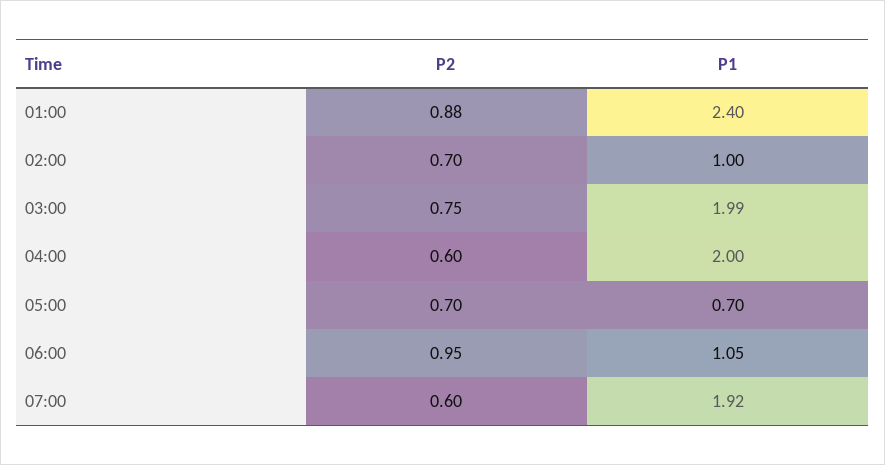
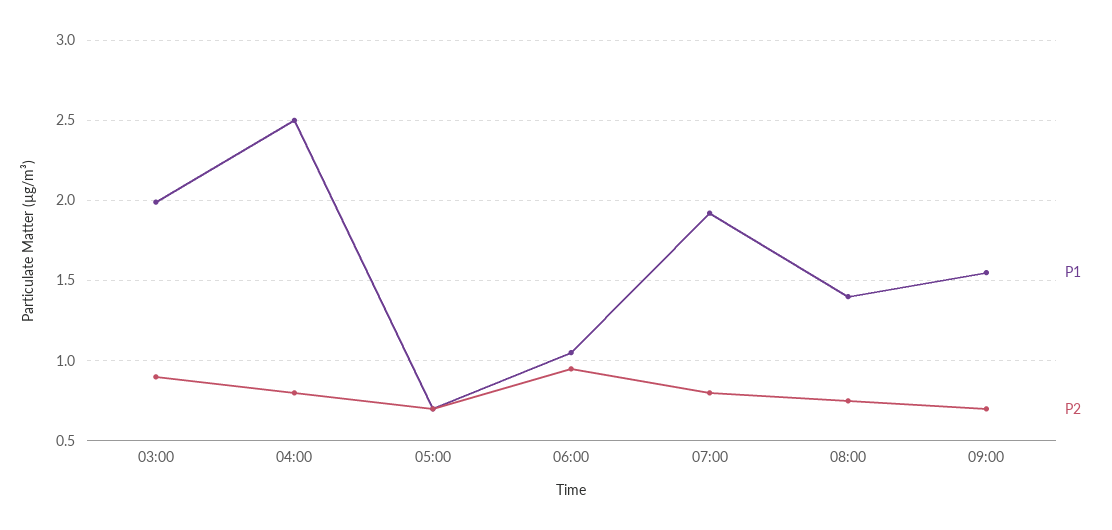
P2, 01:00: 0.88 -> none
P1, 01:00: 2.4 -> none
P2, 02:00: 0.7 -> none
P1, 02:00: 1 -> none
P2, 03:00: 0.75 -> 0.9
P2, 04:00: 0.6 -> 0.8
P1, 04:00: 2 -> 2.5
P2, 07:00: 0.6 -> 0.8
P1, 08:00: none -> 1.4
P2, 08:00: none -> 0.75
P1, 09:00: none -> 1.55
P2, 09:00: none -> 0.7

